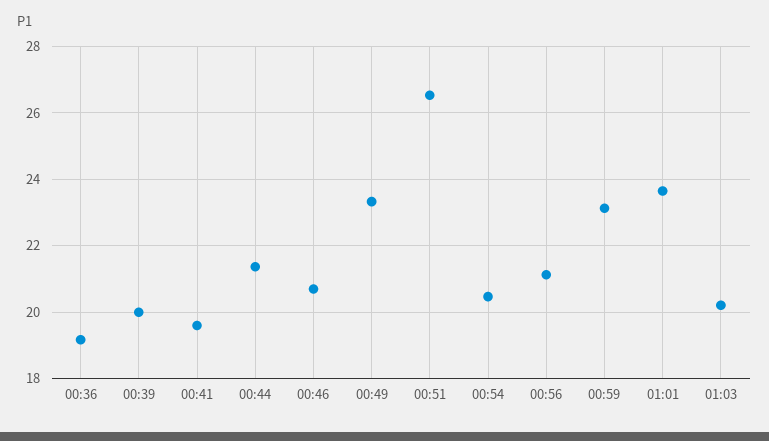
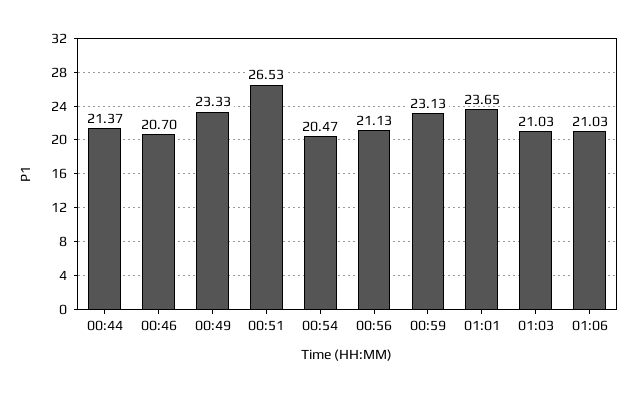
00:36: 19.2 -> none
00:39: 20 -> none
00:41: 19.6 -> none
01:03: 20.2 -> 21.03
01:06: none -> 21.03

